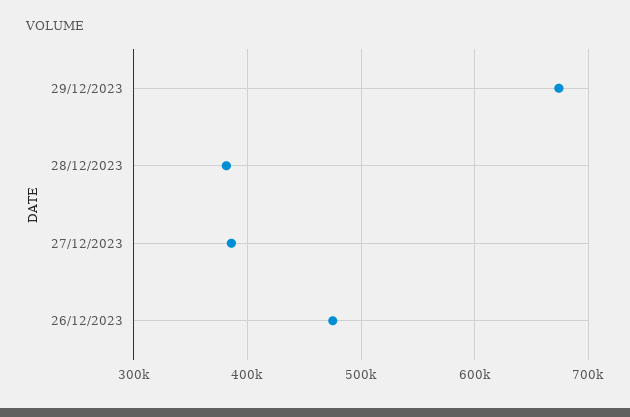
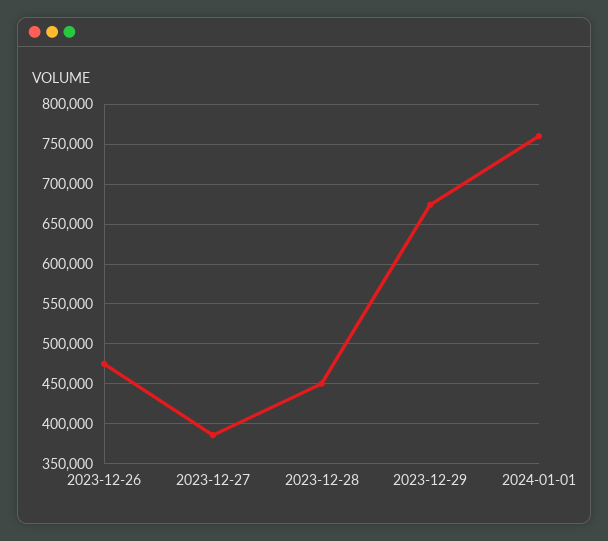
28/12/2023: 380000 -> 450000
2024-01-01: none -> 760000

